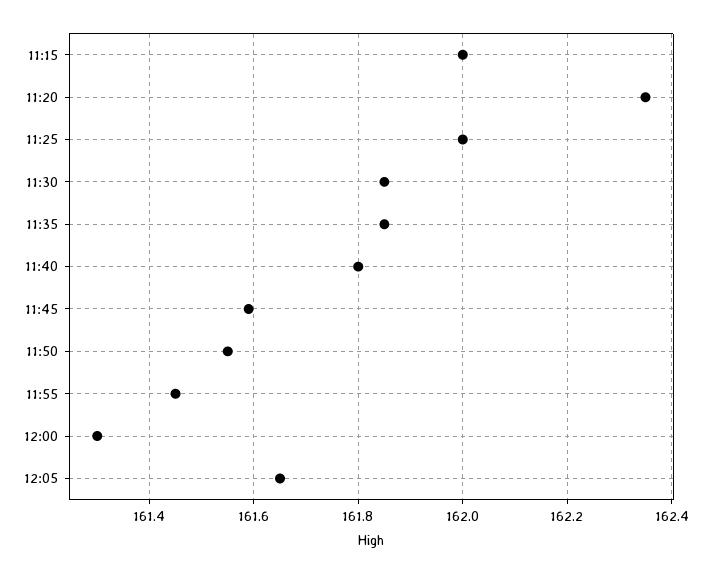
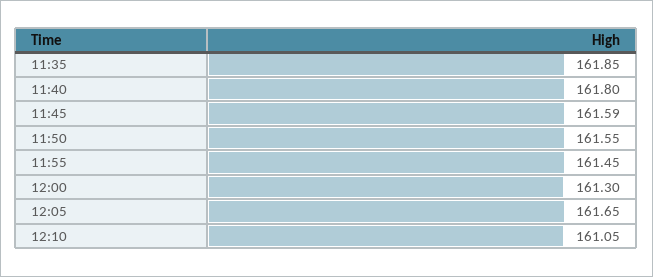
11:15: 162 -> none
11:20: 162.35 -> none
11:25: 162 -> none
11:30: 161.85 -> none
12:10: none -> 161.05

